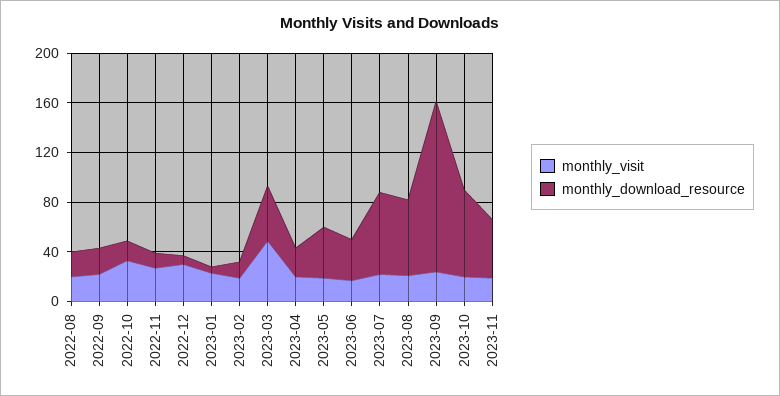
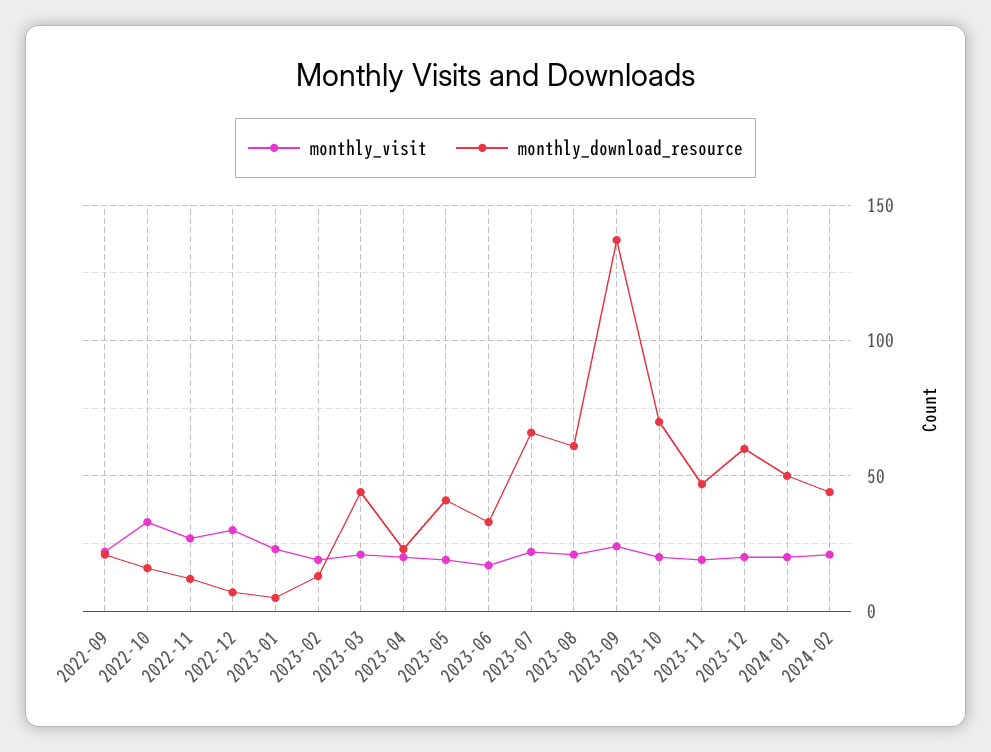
monthly_visit, 2022-08: 20 -> none
monthly_download_resource, 2022-08: 20 -> none
monthly_visit, 2023-03: 50 -> 20
monthly_visit, 2023-12: none -> 20
monthly_download_resource, 2023-12: none -> 60
monthly_visit, 2024-01: none -> 20
monthly_download_resource, 2024-01: none -> 50
monthly_visit, 2024-02: none -> 20
monthly_download_resource, 2024-02: none -> 45

